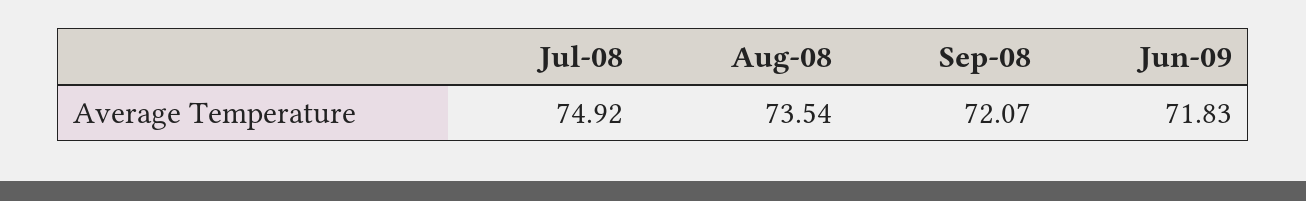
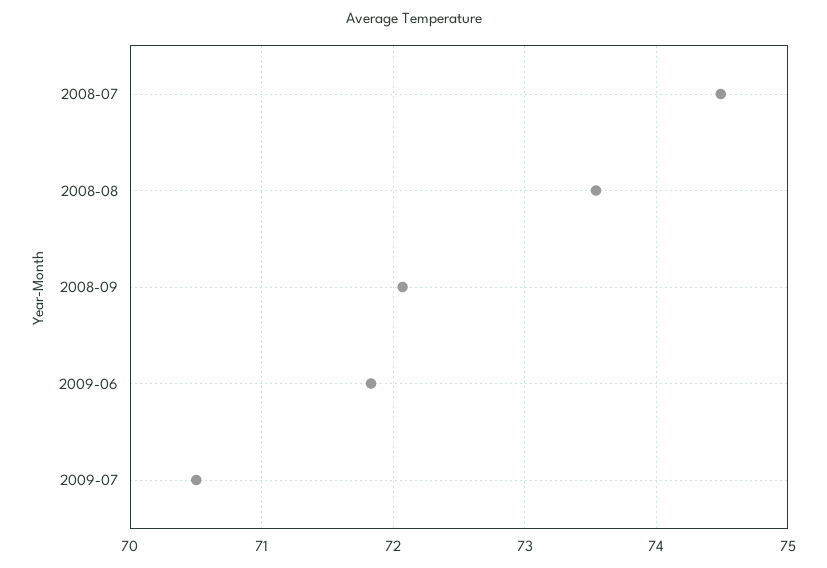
Jul-08: 74.92 -> 74.5
2009-07: none -> 70.5

